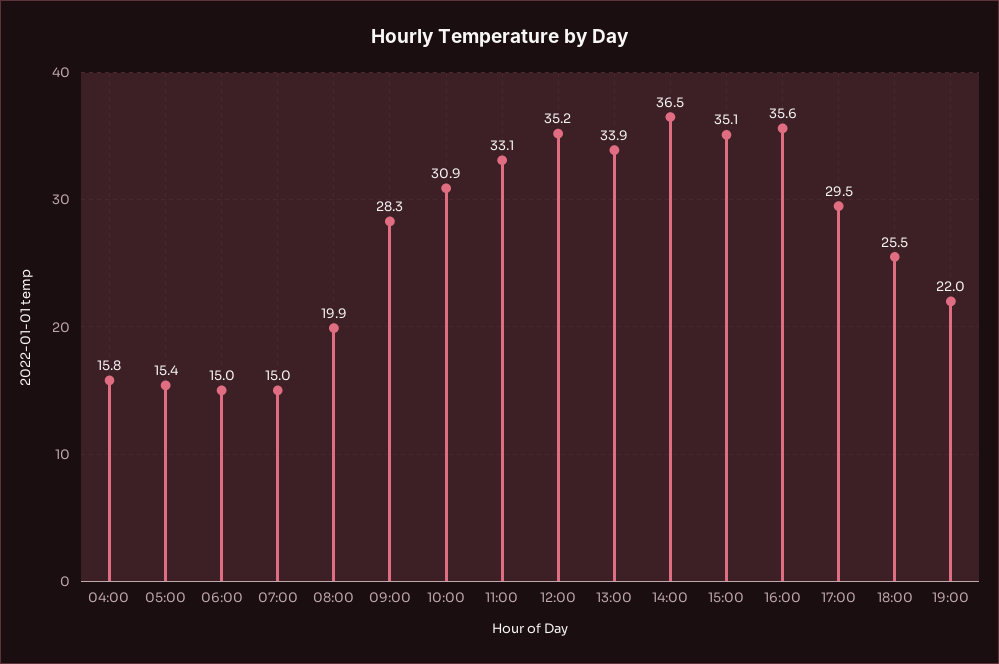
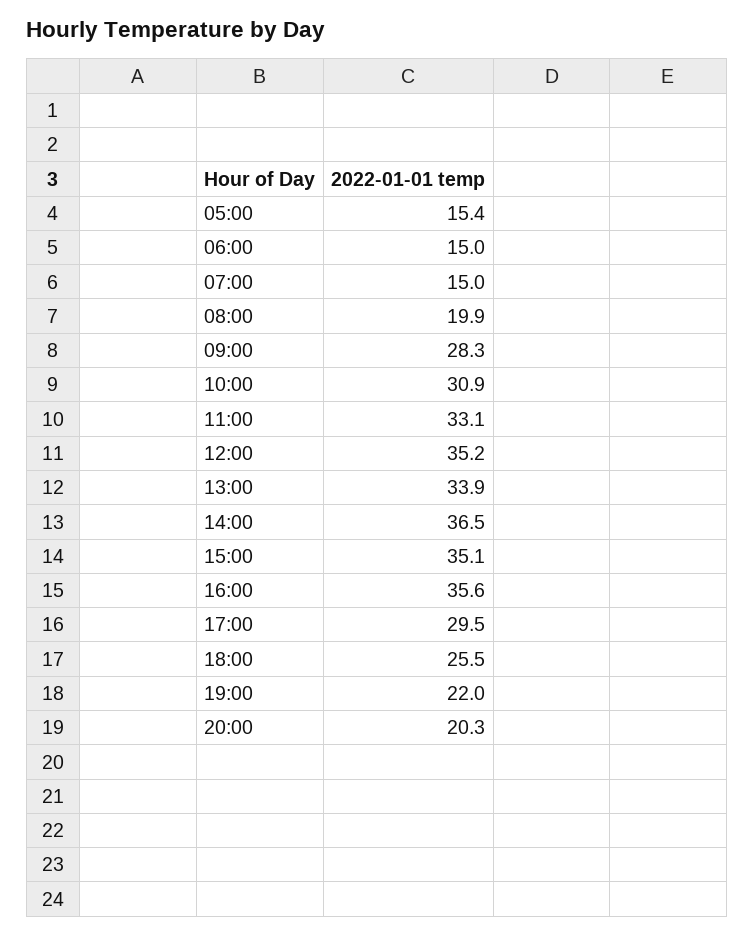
04:00: 15.8 -> none
20:00: none -> 20.3

